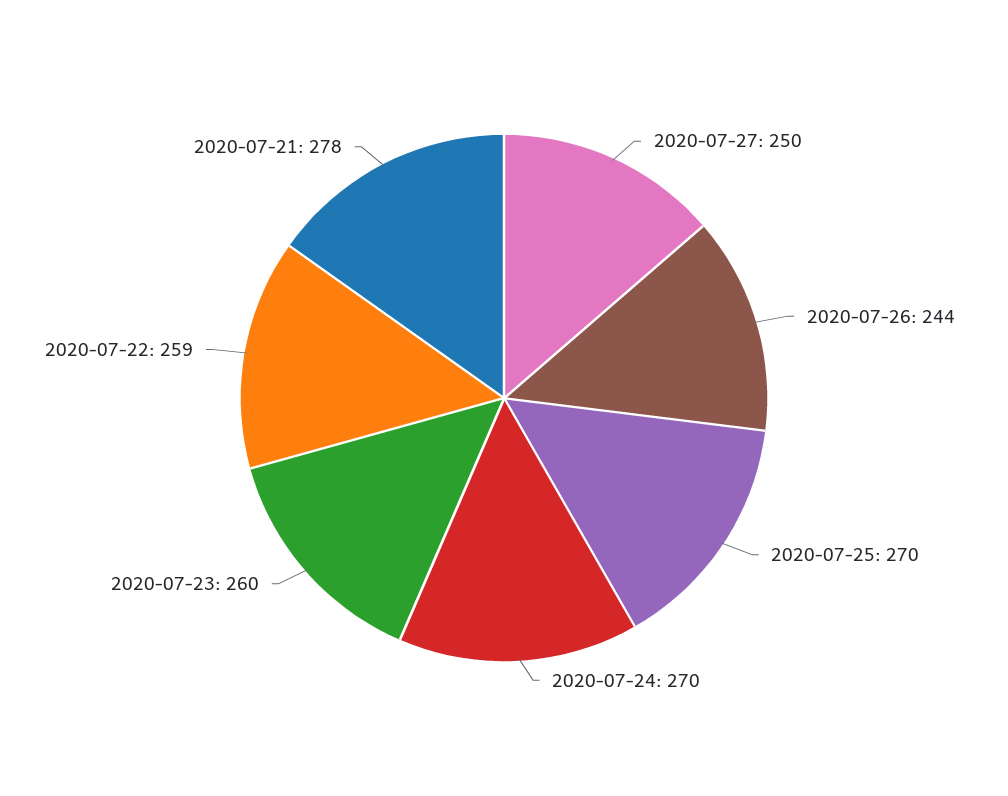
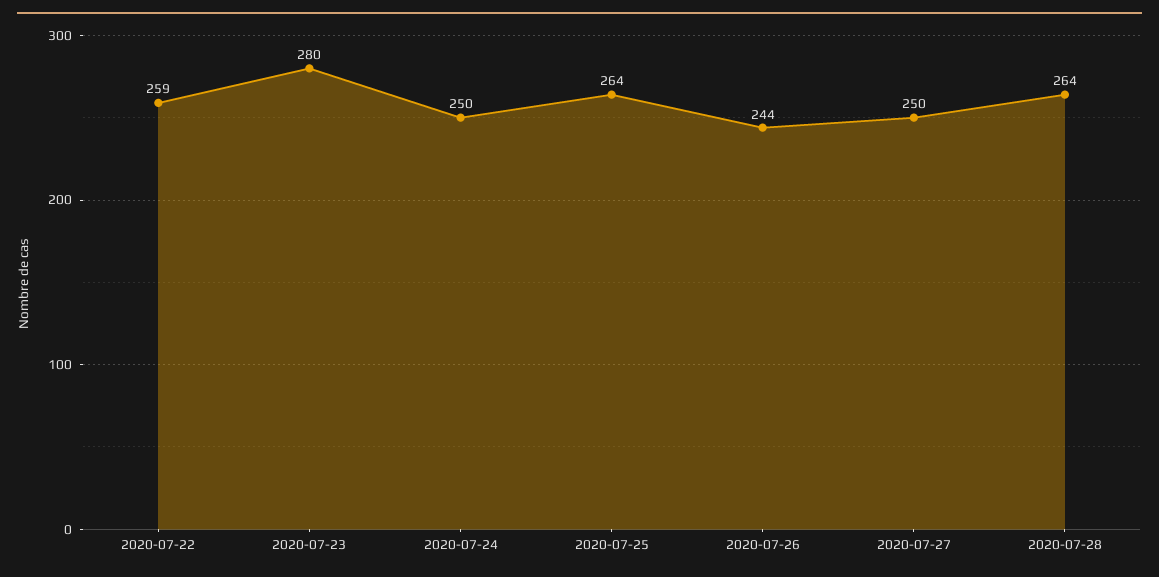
2020-07-25: 270 -> 264
2020-07-24: 270 -> 250
2020-07-23: 260 -> 280
2020-07-21: 278 -> none
2020-07-28: none -> 264

